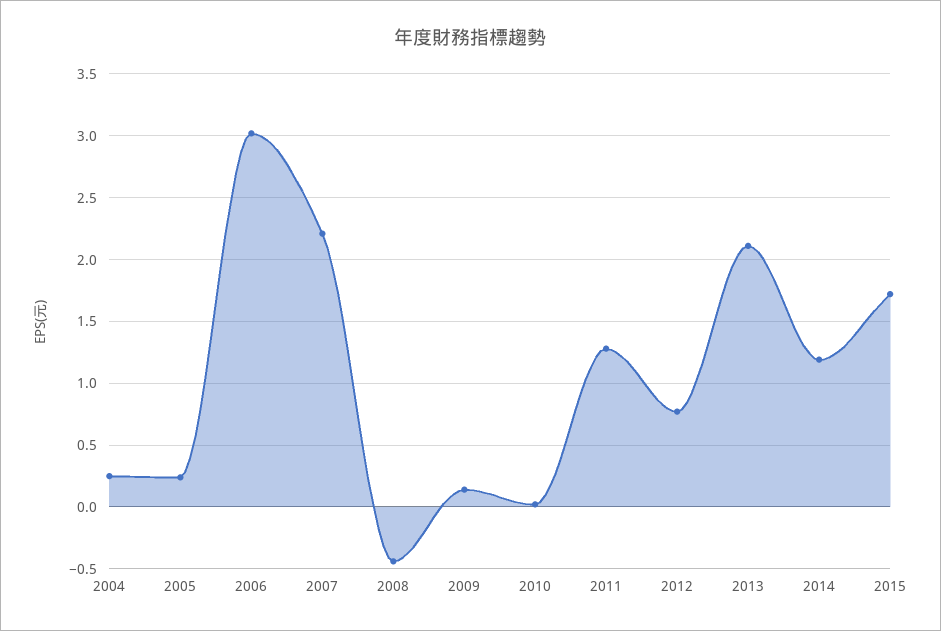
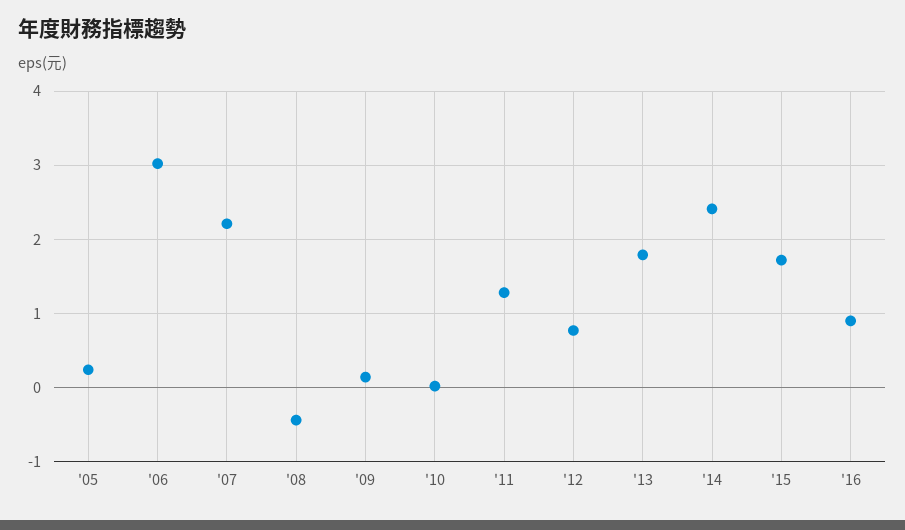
2004: 0.25 -> none
2013: 2.1 -> 1.8
2014: 1.2 -> 2.4
'16: none -> 0.9

